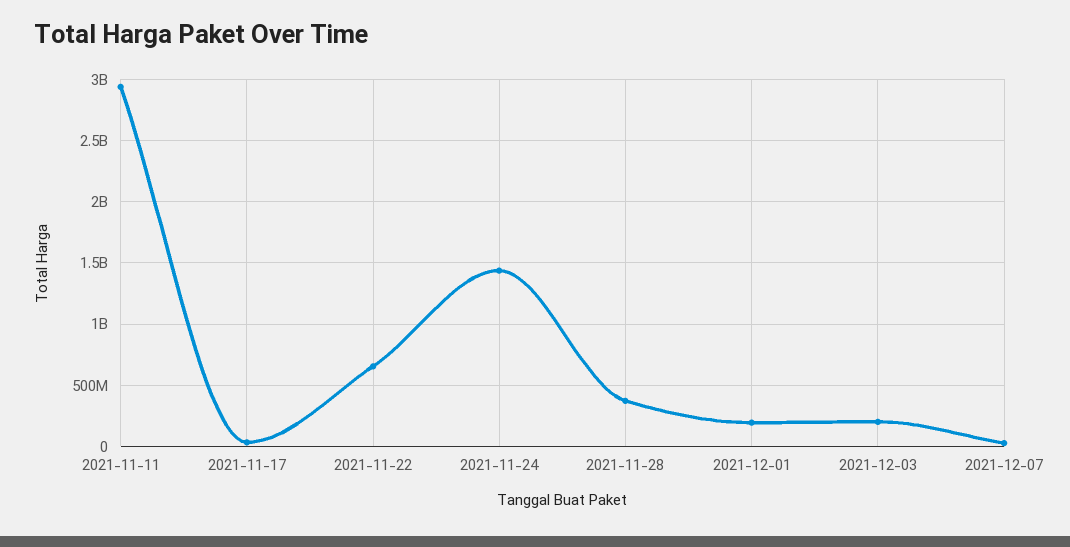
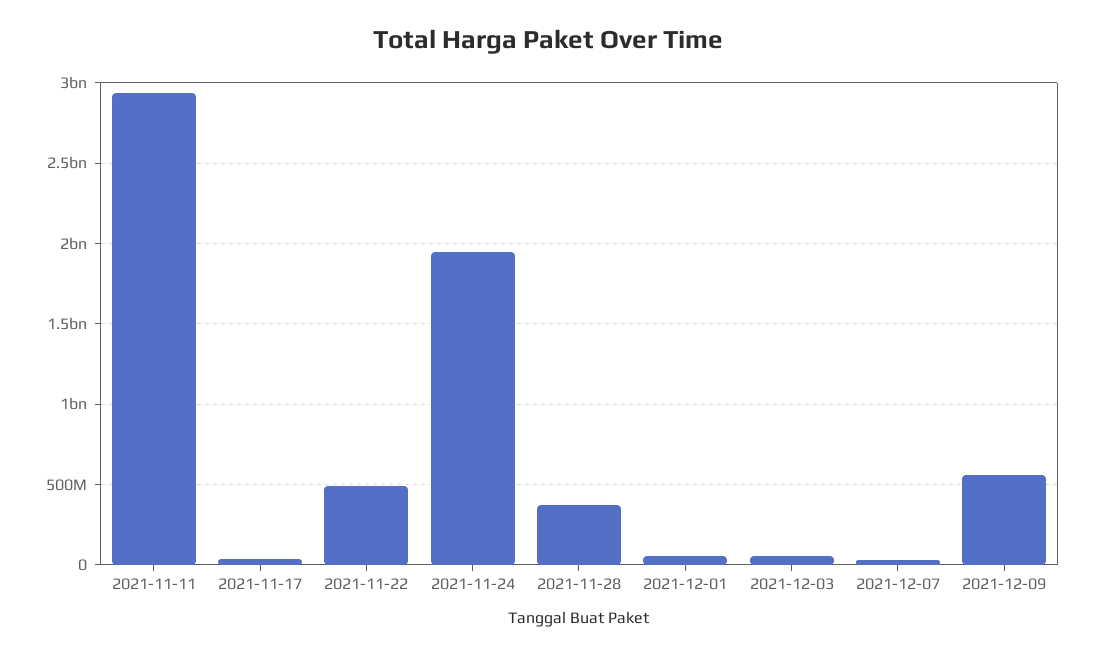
2021-11-22: 650000000 -> 500000000
2021-11-24: 1450000000 -> 1950000000
2021-12-01: 200000000 -> 50000000
2021-12-03: 200000000 -> 50000000
2021-12-09: none -> 550000000

